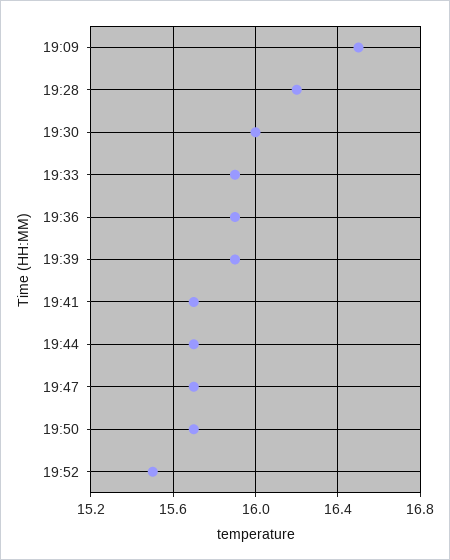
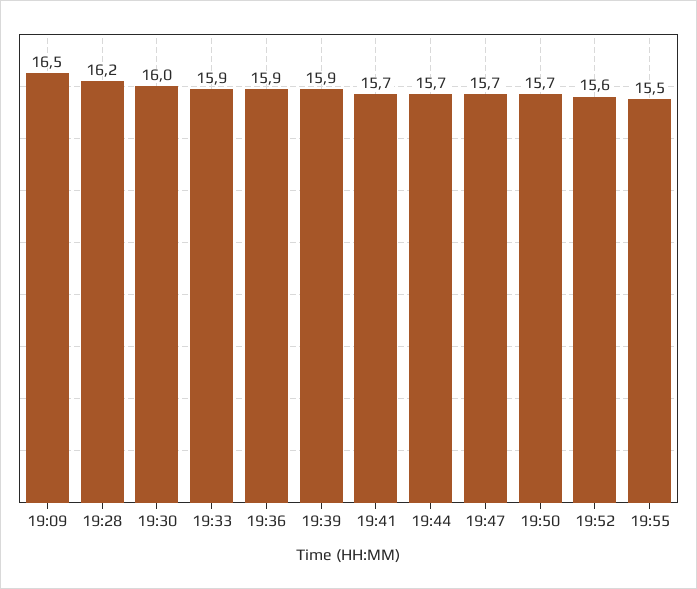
19:52: 15.5 -> 15.6
19:55: none -> 15.5

